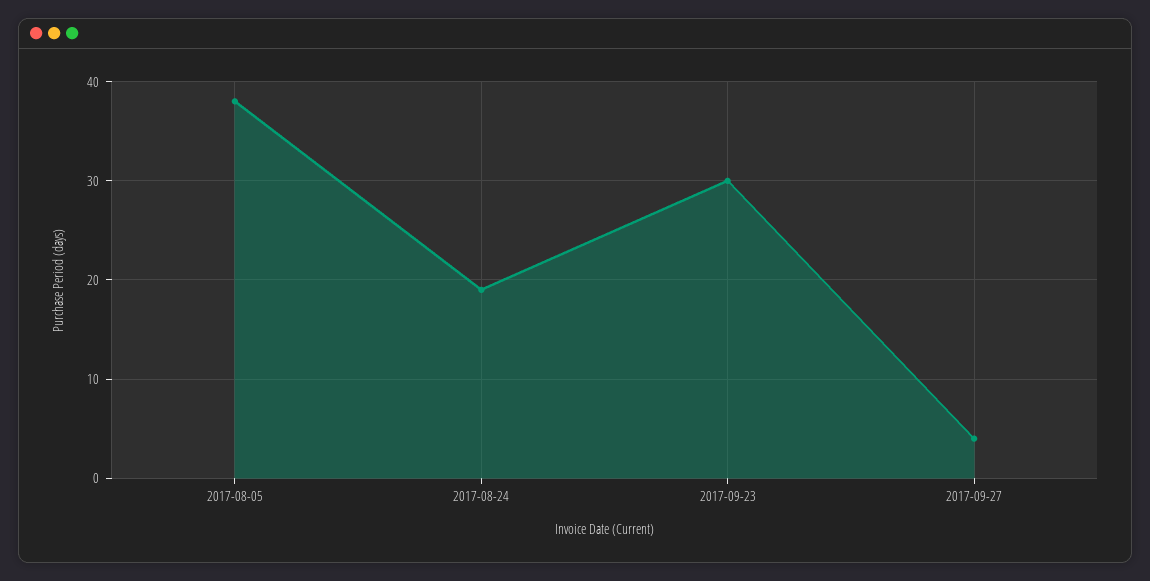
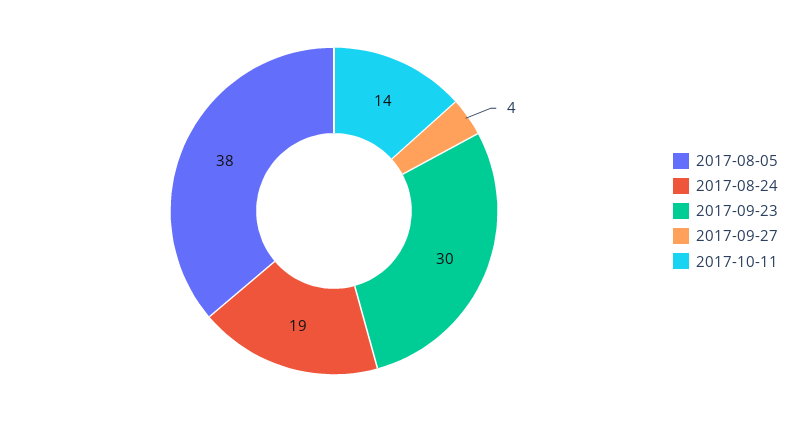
2017-10-11: none -> 14

